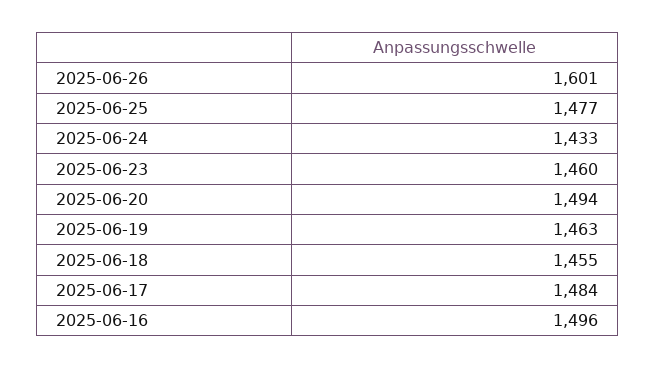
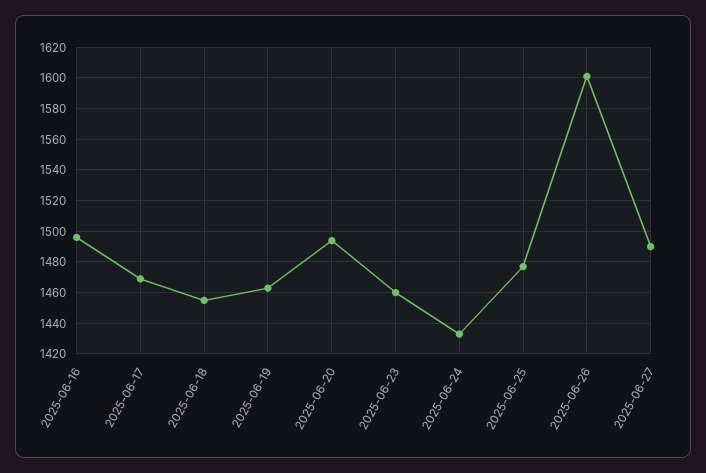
2025-06-17: 1484 -> 1470
2025-06-27: none -> 1490

